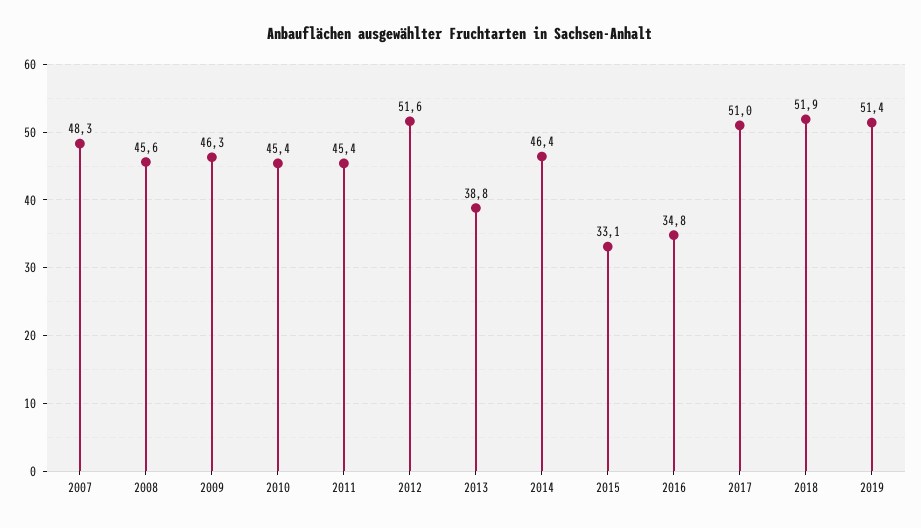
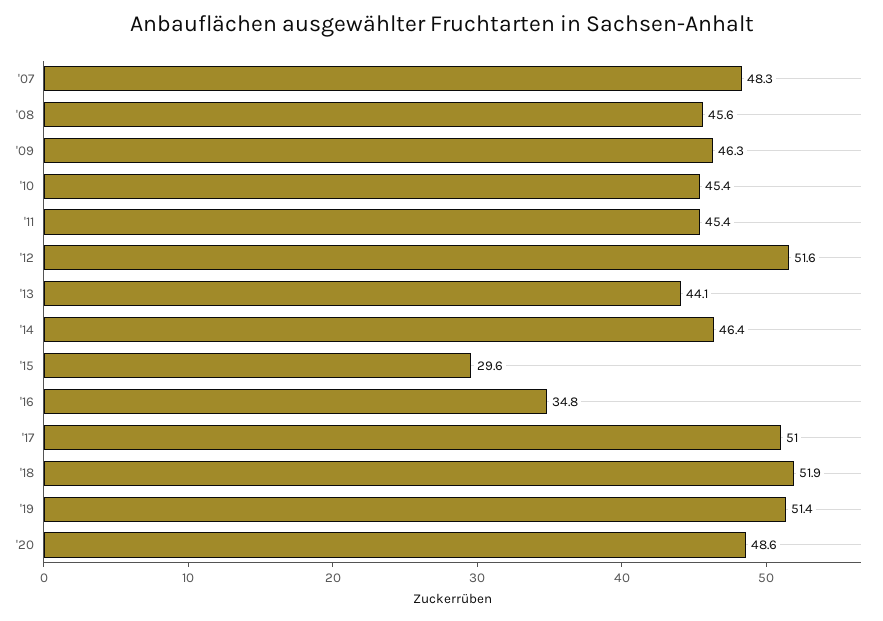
2013: 38.8 -> 44.1
2015: 33.1 -> 29.6
'20: none -> 48.6

